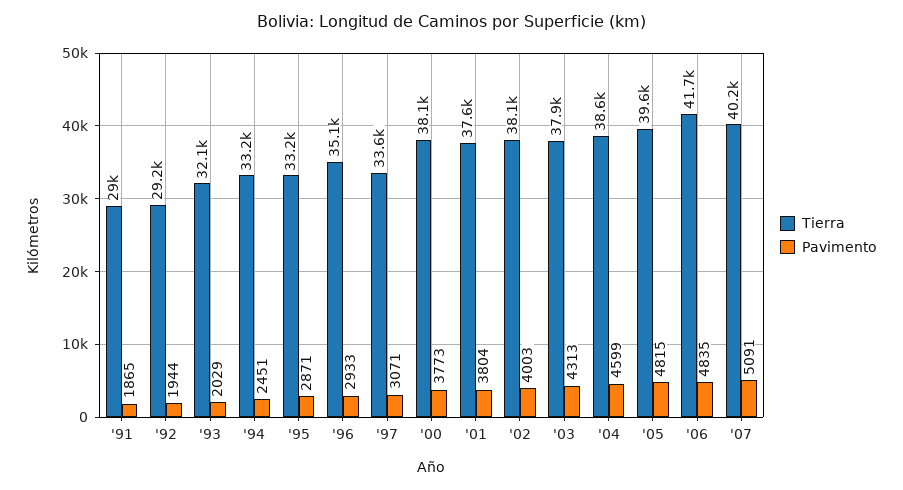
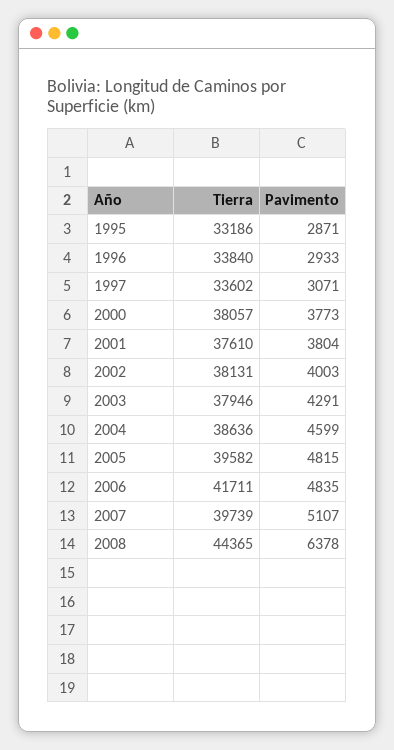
Tierra, '91: 29000 -> none
Pavimento, '91: 1865 -> none
Tierra, '92: 29200 -> none
Pavimento, '92: 1944 -> none
Tierra, '93: 32100 -> none
Pavimento, '93: 2029 -> none
Tierra, '94: 33200 -> none
Pavimento, '94: 2451 -> none
Tierra, '96: 35100 -> 33840
Pavimento, '03: 4313 -> 4291
Tierra, '07: 40200 -> 39739
Pavimento, '07: 5091 -> 5107
Tierra, 2008: none -> 44365
Pavimento, 2008: none -> 6378

